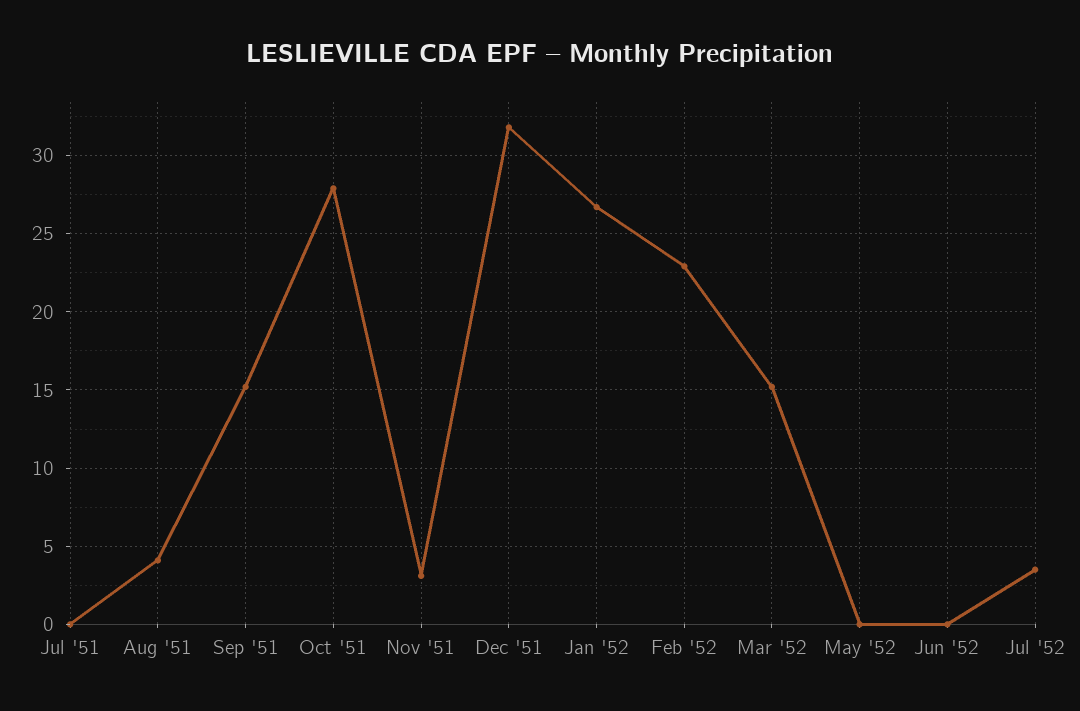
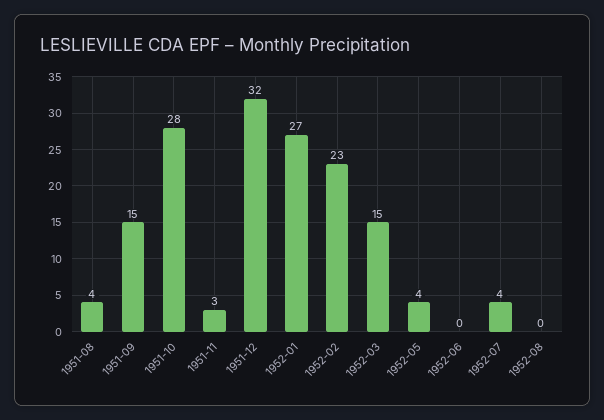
Jul '51: 0 -> none
May '52: 0 -> 4
1952-08: none -> 0

